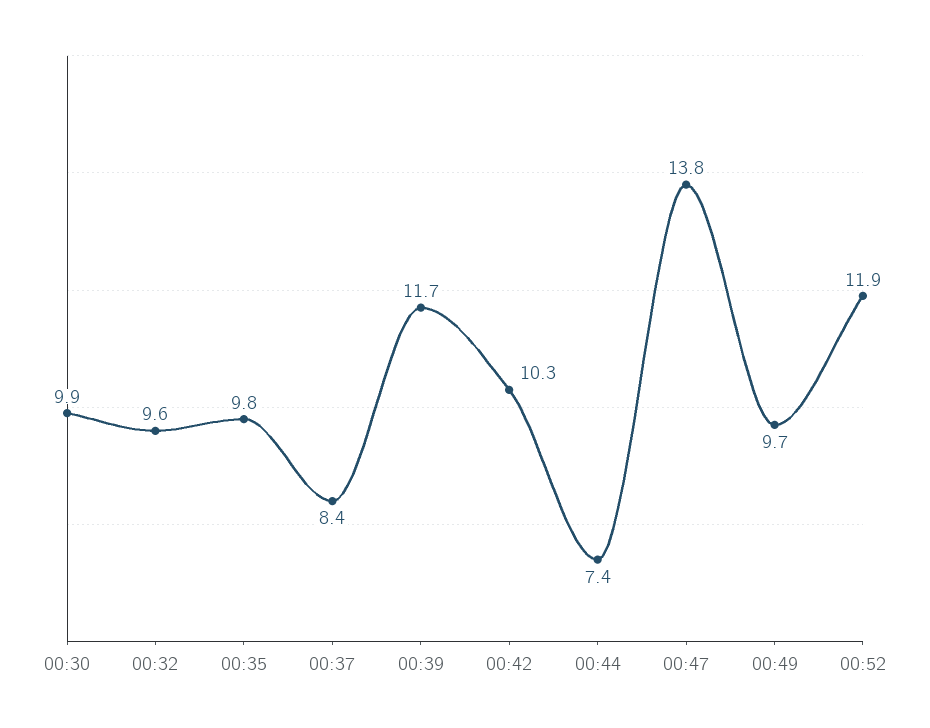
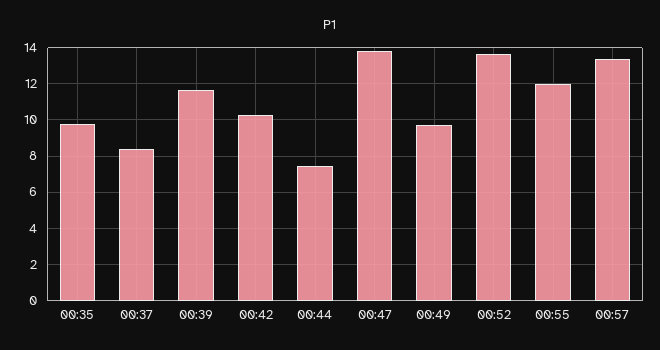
00:30: 9.9 -> none
00:32: 9.6 -> none
00:52: 11.9 -> 13.5
00:55: none -> 12
00:57: none -> 13.5

